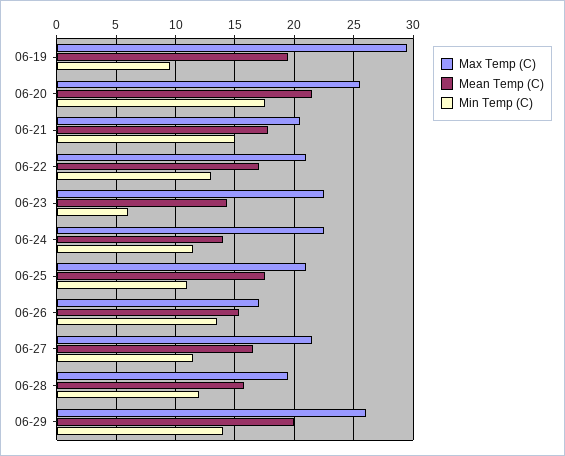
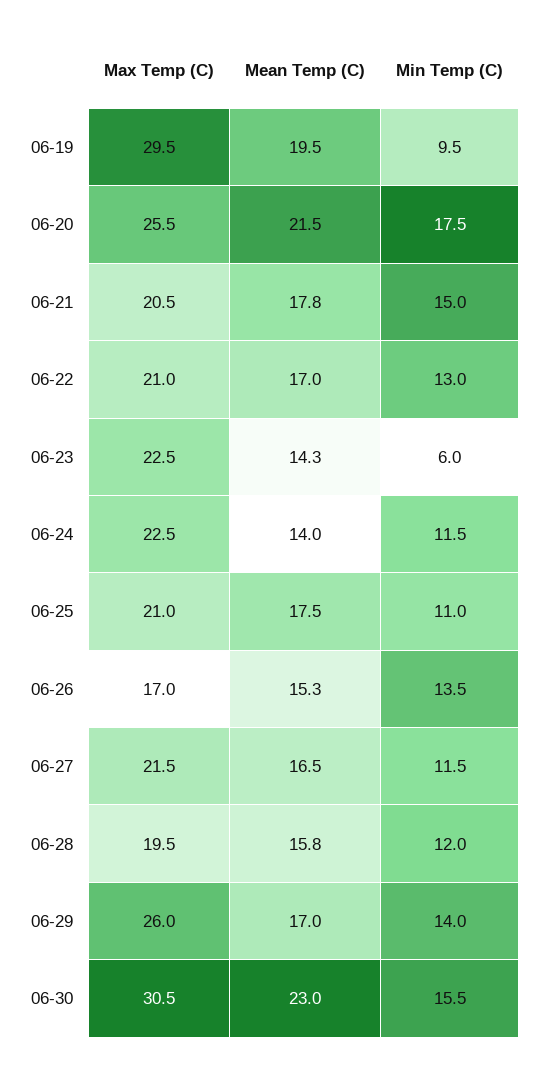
Mean Temp (C), 06-29: 20 -> 17
Max Temp (C), 06-30: none -> 30.5
Mean Temp (C), 06-30: none -> 23
Min Temp (C), 06-30: none -> 15.5

